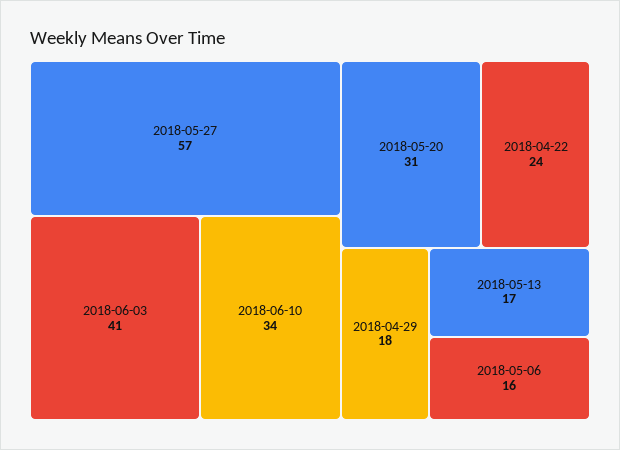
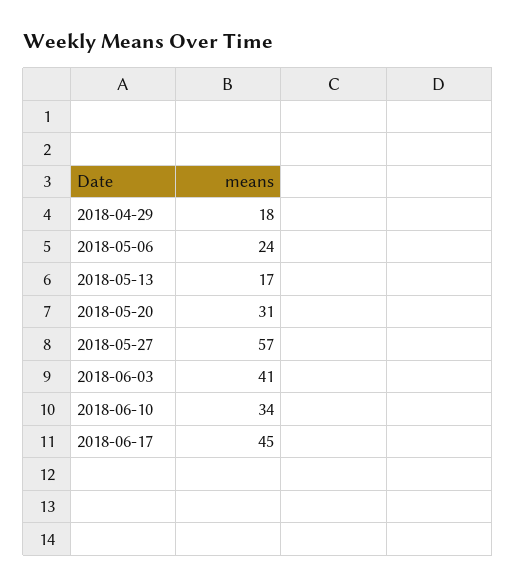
2018-04-22: 24 -> none
2018-05-06: 16 -> 24
2018-06-17: none -> 45

